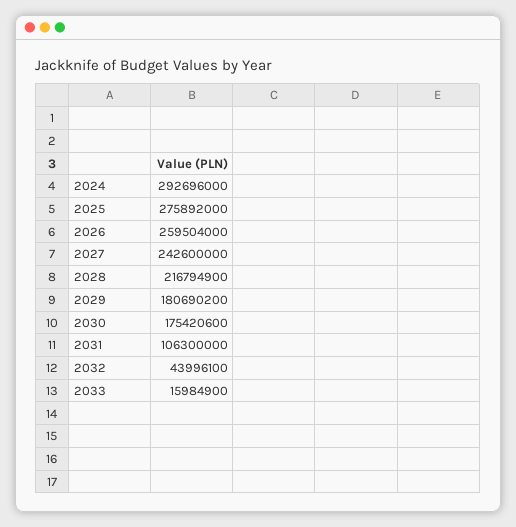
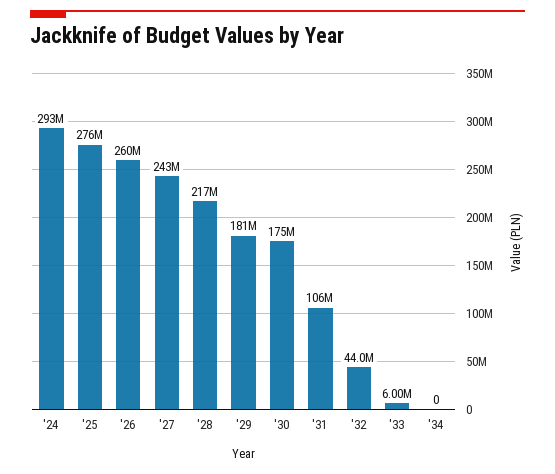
2033: 15984900 -> 6000000
'34: none -> 0

